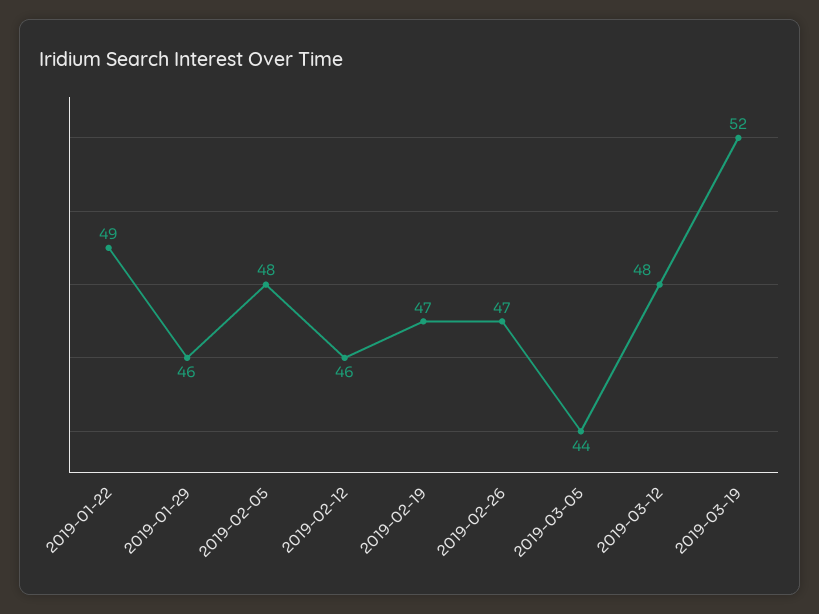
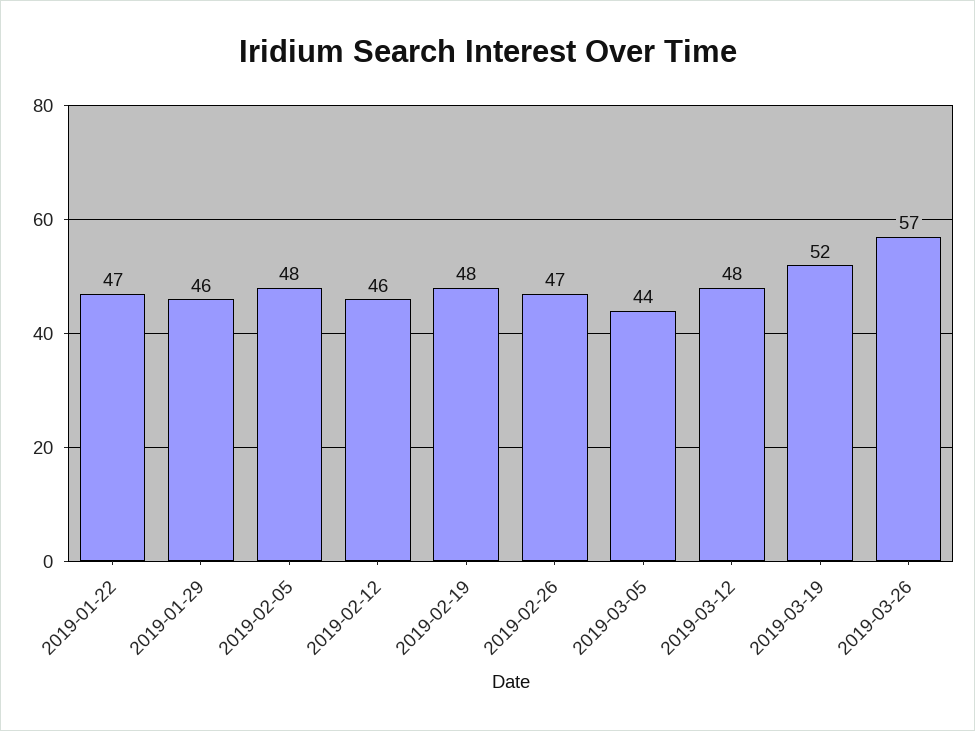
2019-01-22: 49 -> 47
2019-02-19: 47 -> 48
2019-03-26: none -> 57

